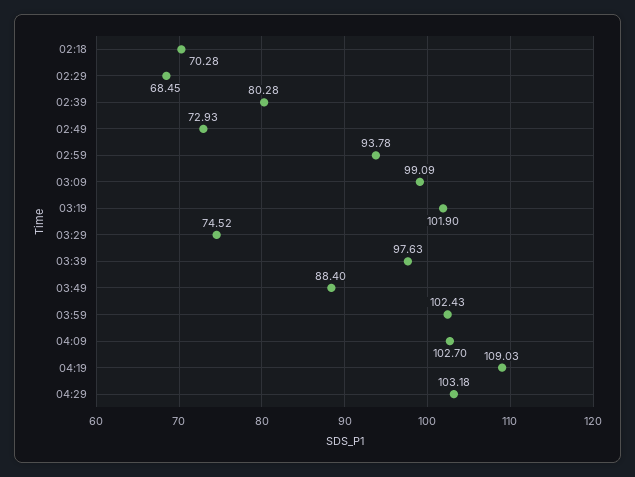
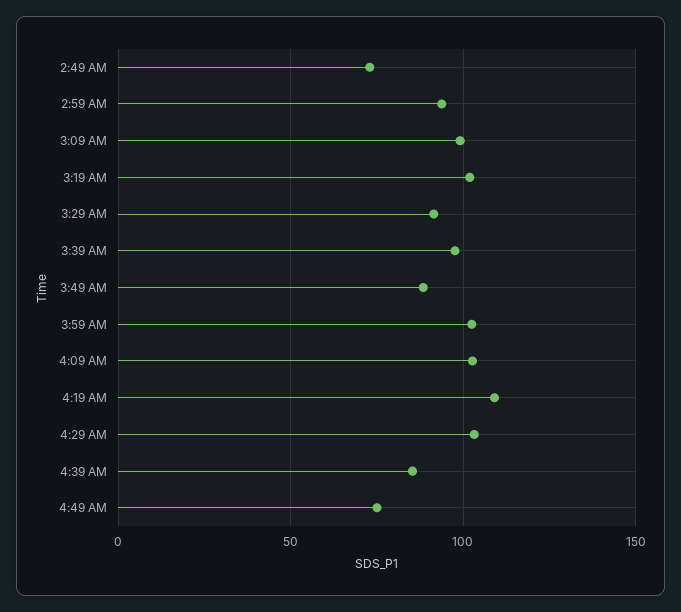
02:18: 70.28 -> none
02:29: 68.45 -> none
02:39: 80.28 -> none
03:29: 74.52 -> 90
4:39 AM: none -> 85
4:49 AM: none -> 75

